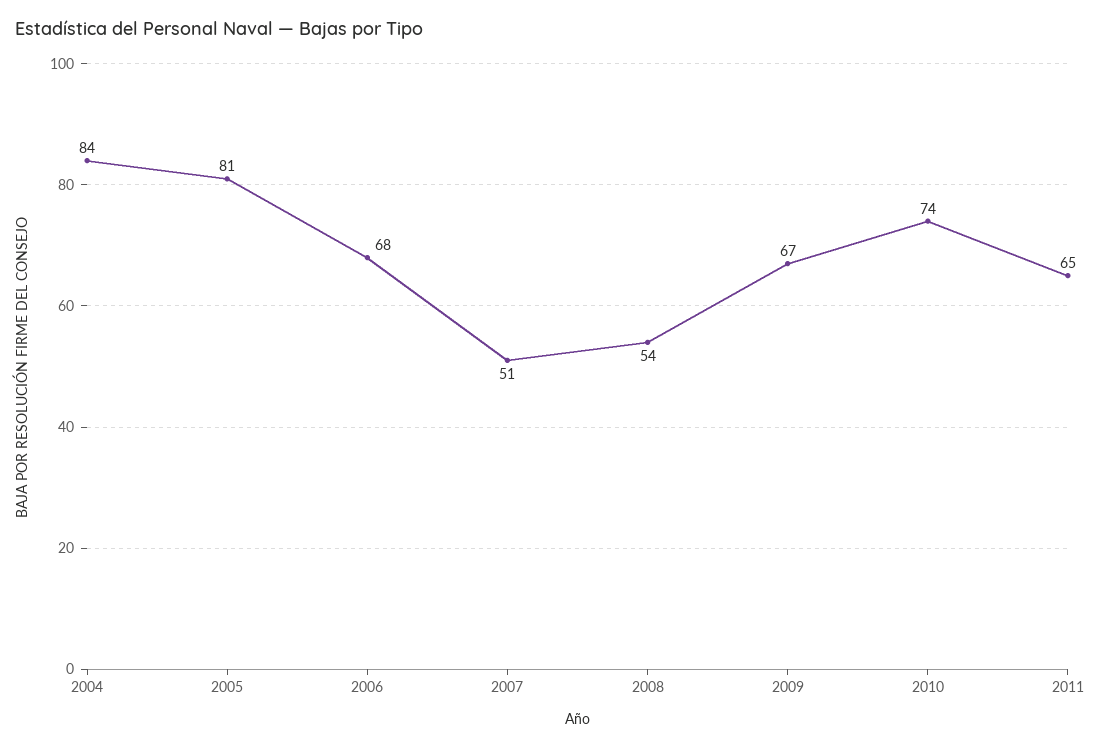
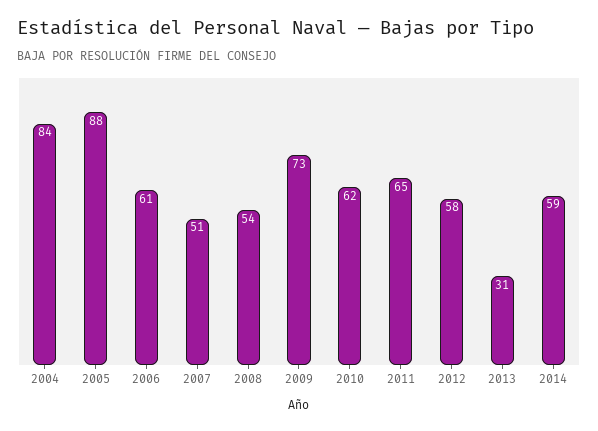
2005: 81 -> 88
2006: 68 -> 61
2009: 67 -> 73
2010: 74 -> 62
2012: none -> 58
2013: none -> 31
2014: none -> 59

